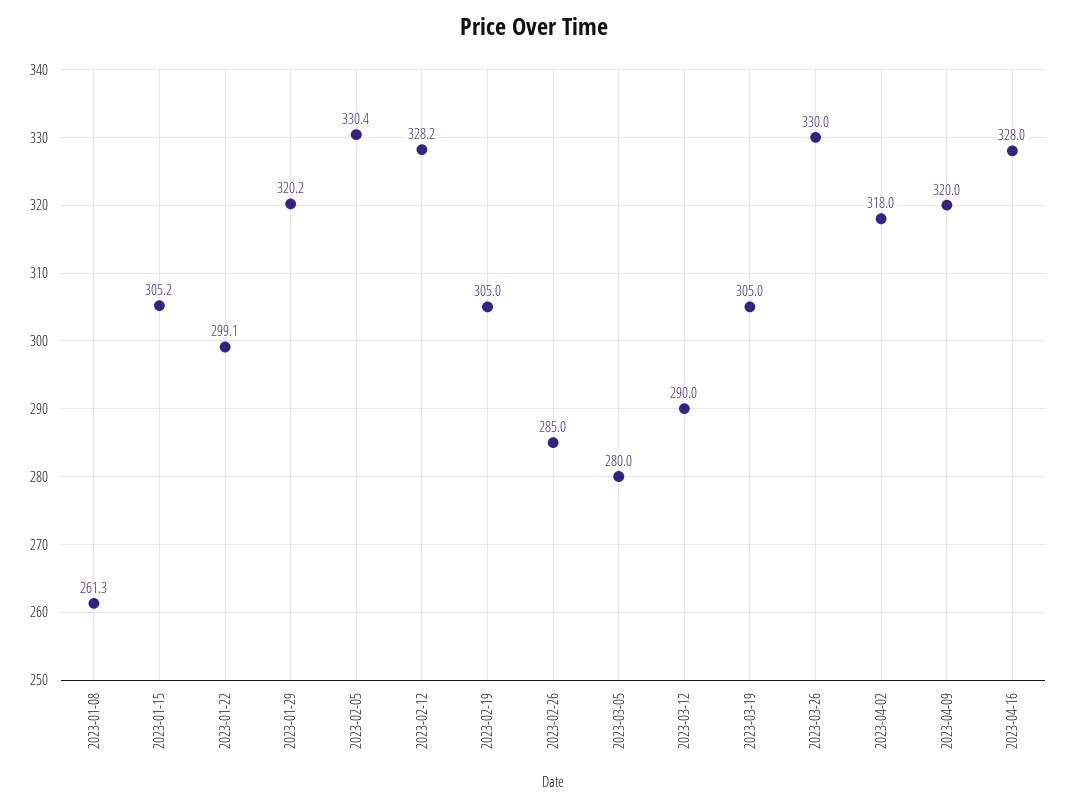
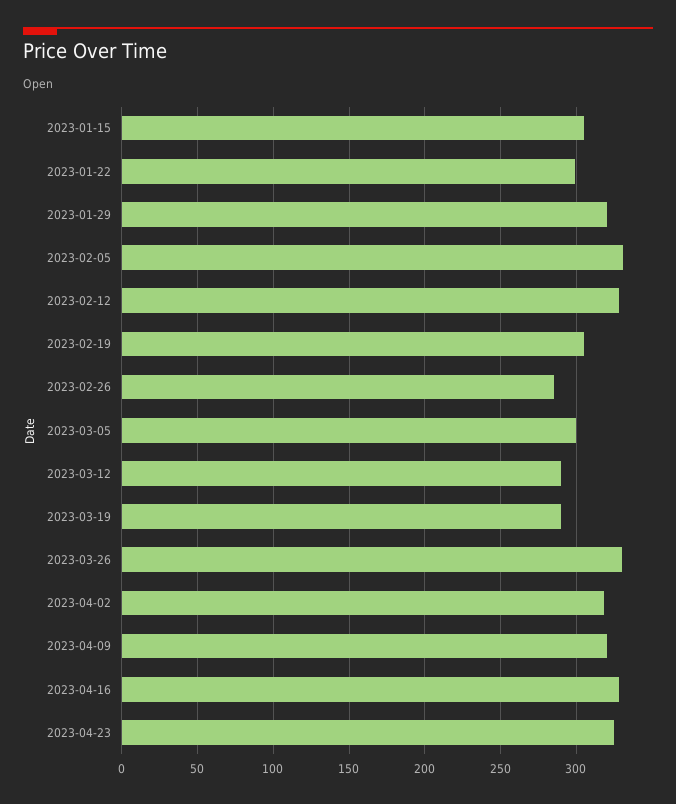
2023-01-08: 261.3 -> none
2023-03-05: 280 -> 300
2023-03-19: 305 -> 290
2023-04-23: none -> 325

